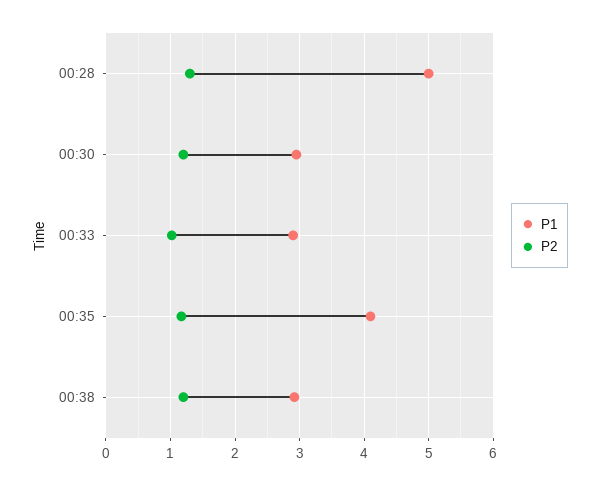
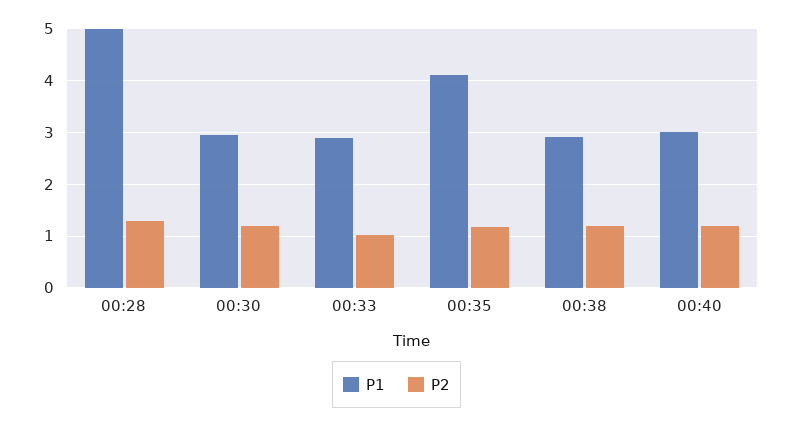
P1, 00:40: none -> 3
P2, 00:40: none -> 1.2

